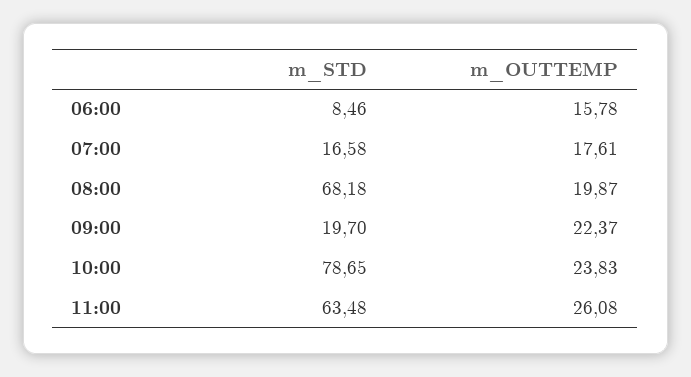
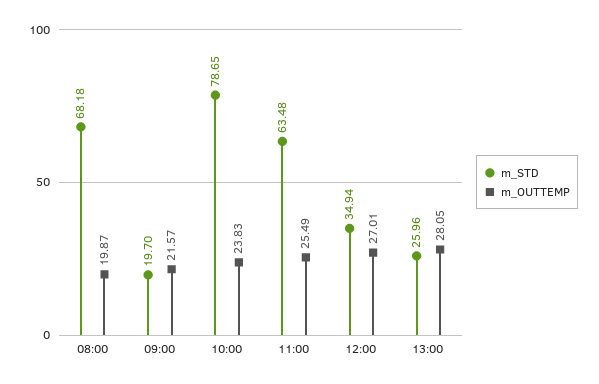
m_STD, 06:00: 8.46 -> none
m_OUTTEMP, 06:00: 15.78 -> none
m_STD, 07:00: 16.58 -> none
m_OUTTEMP, 07:00: 17.61 -> none
m_OUTTEMP, 09:00: 22.37 -> 21.57
m_OUTTEMP, 11:00: 26.08 -> 25.49
m_STD, 12:00: none -> 34.94
m_OUTTEMP, 12:00: none -> 27.01
m_STD, 13:00: none -> 25.96
m_OUTTEMP, 13:00: none -> 28.05

